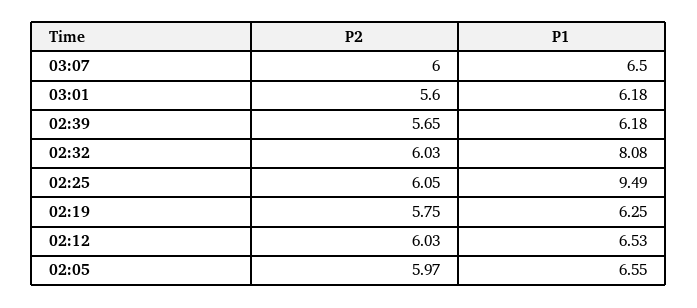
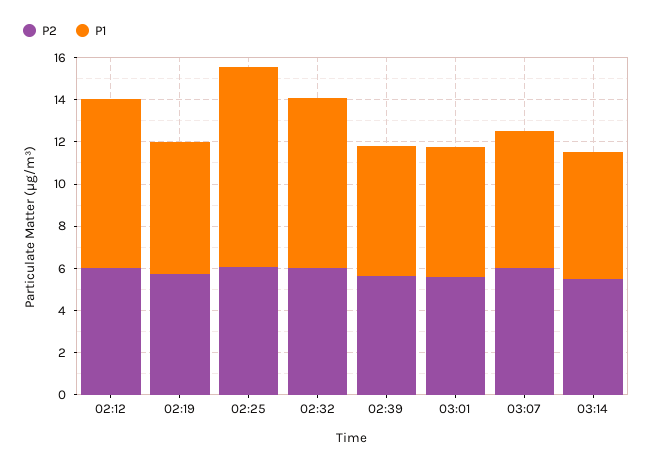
P1, 02:12: 6.53 -> 8
P2, 02:05: 5.97 -> none
P1, 02:05: 6.55 -> none
P2, 03:14: none -> 5.5
P1, 03:14: none -> 6

